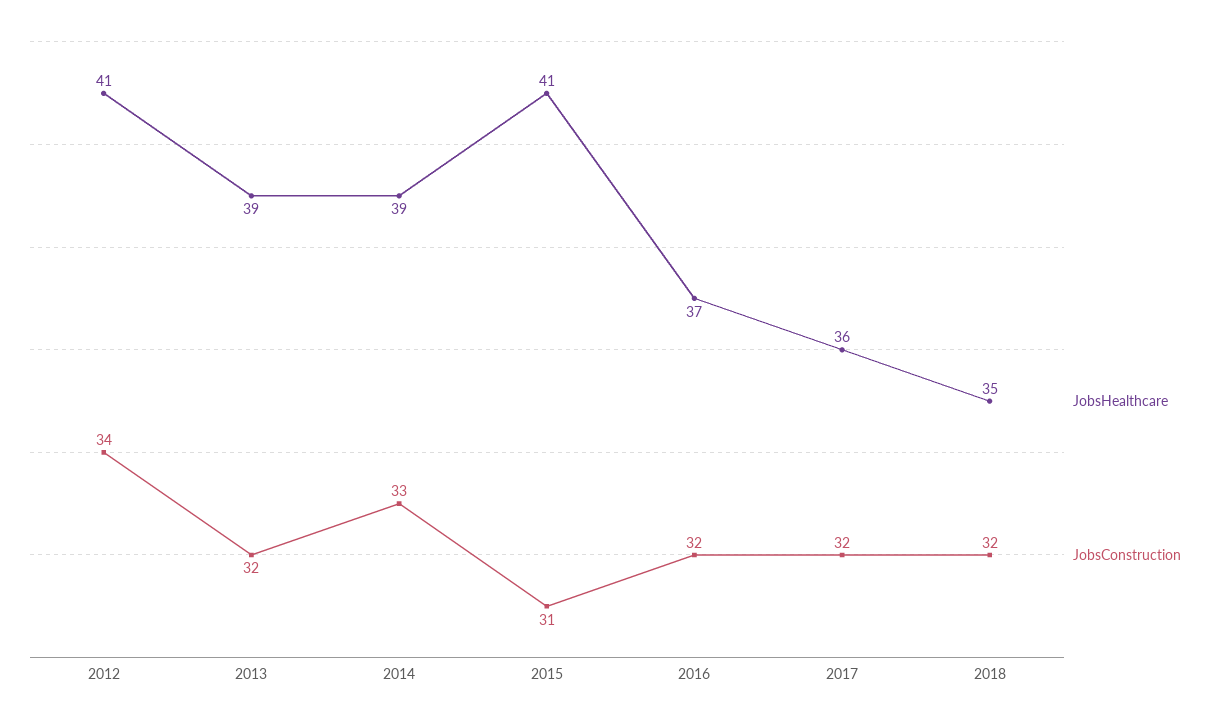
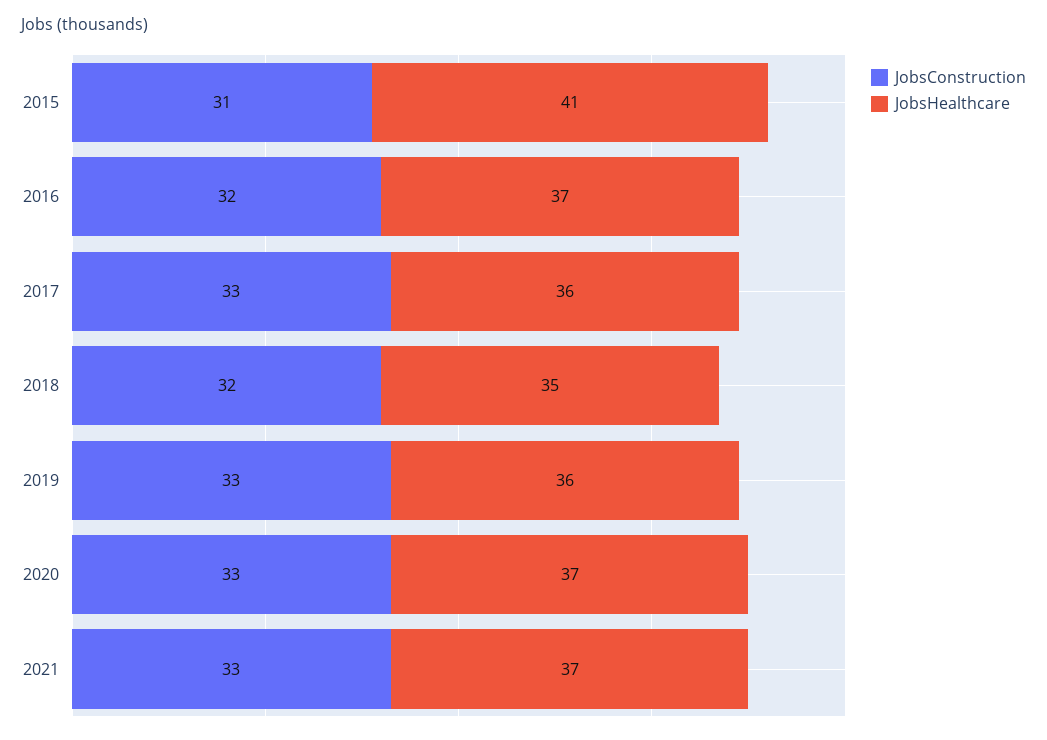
JobsHealthcare, 2012: 41 -> none
JobsConstruction, 2012: 34 -> none
JobsHealthcare, 2013: 39 -> none
JobsConstruction, 2013: 32 -> none
JobsHealthcare, 2014: 39 -> none
JobsConstruction, 2014: 33 -> none
JobsConstruction, 2017: 32 -> 33
JobsConstruction, 2019: none -> 33
JobsHealthcare, 2019: none -> 36
JobsConstruction, 2020: none -> 33
JobsHealthcare, 2020: none -> 37
JobsConstruction, 2021: none -> 33
JobsHealthcare, 2021: none -> 37

